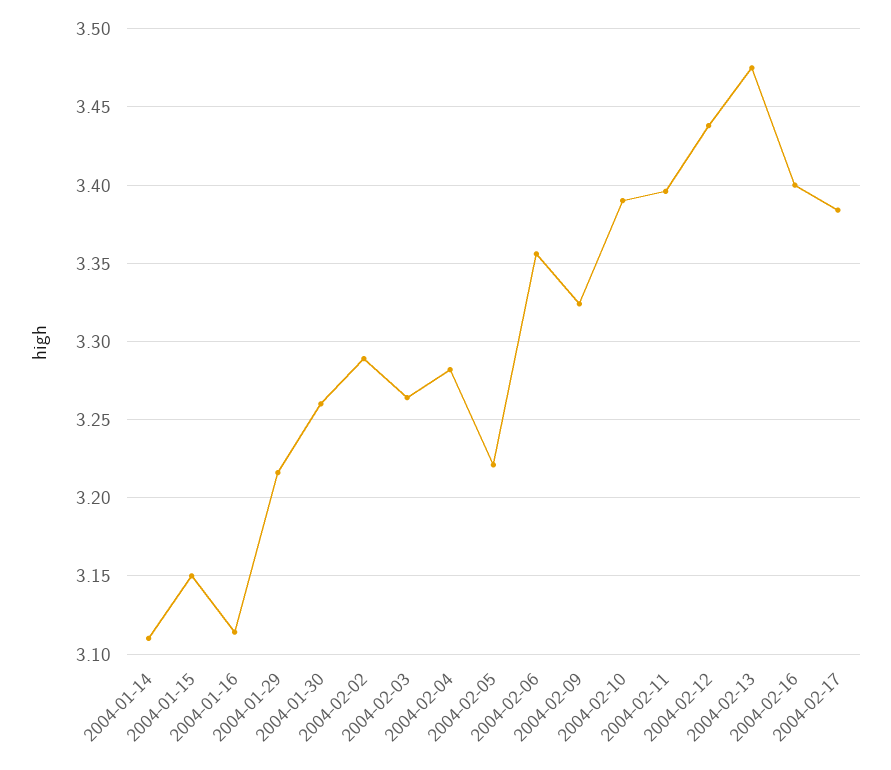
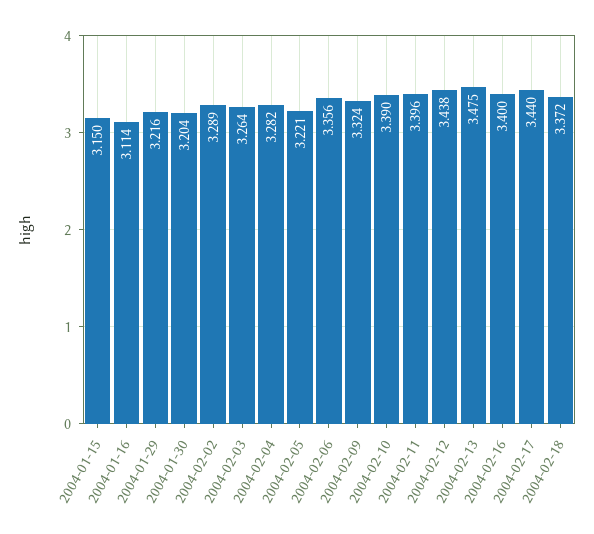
2004-01-14: 3.11 -> none
2004-01-30: 3.26 -> 3.204
2004-02-17: 3.385 -> 3.44
2004-02-18: none -> 3.372

